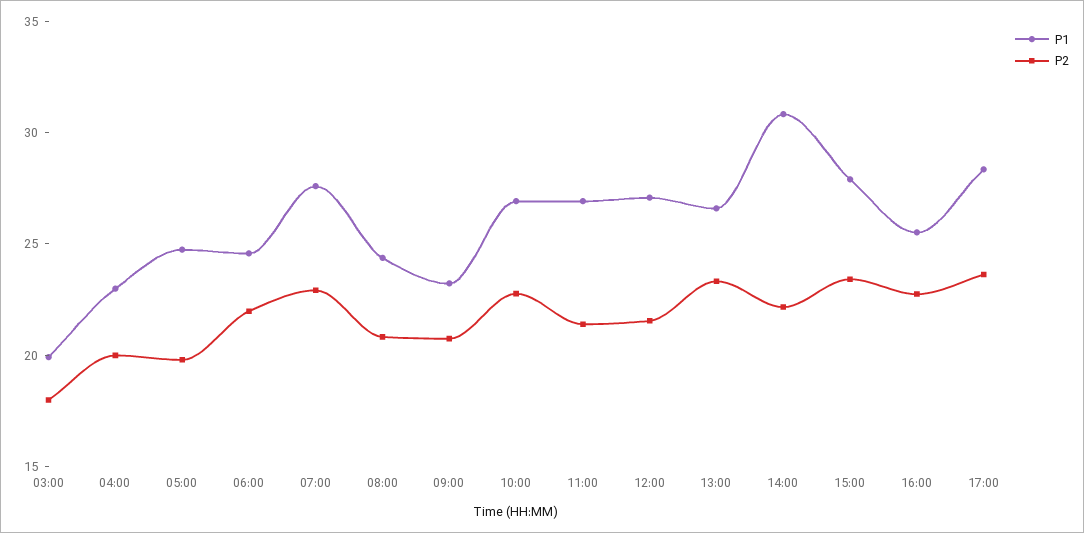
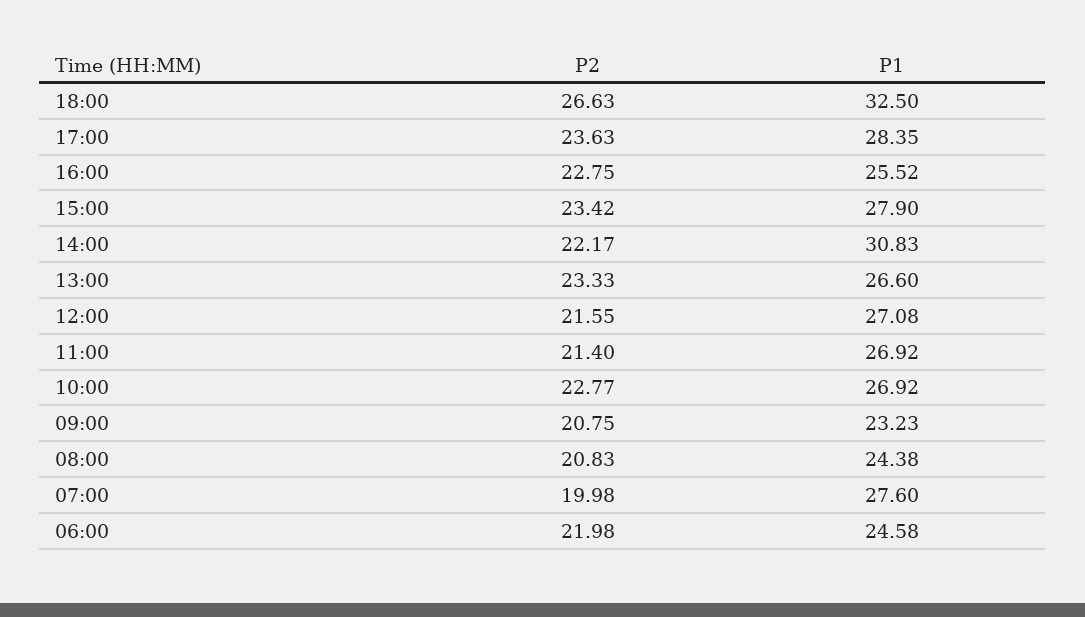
P1, 03:00: 20 -> none
P2, 03:00: 18 -> none
P1, 04:00: 23 -> none
P2, 04:00: 20 -> none
P1, 05:00: 25 -> none
P2, 05:00: 20 -> none
P2, 07:00: 23 -> 19.98
P2, 18:00: none -> 26.63
P1, 18:00: none -> 32.5

